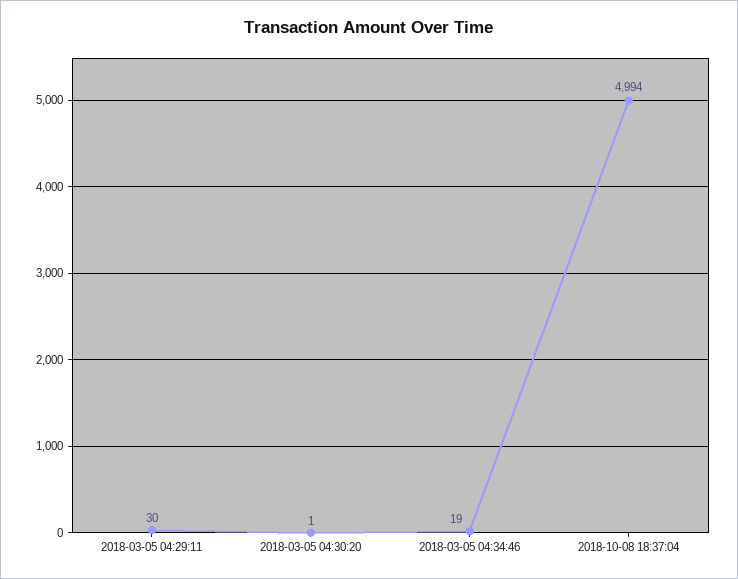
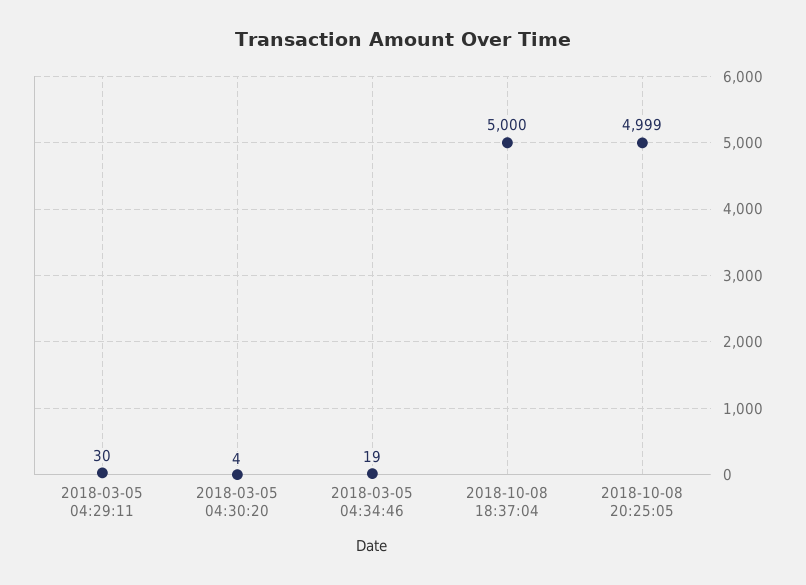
2018-03-05 04:30:20: 1 -> 4
2018-10-08 18:37:04: 4994 -> 5000
2018-10-08 20:25:05: none -> 4999

